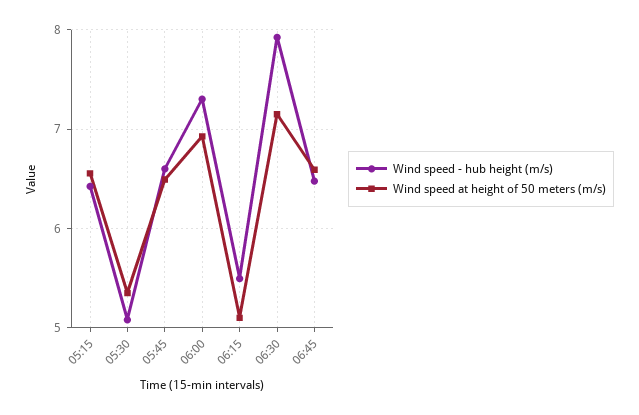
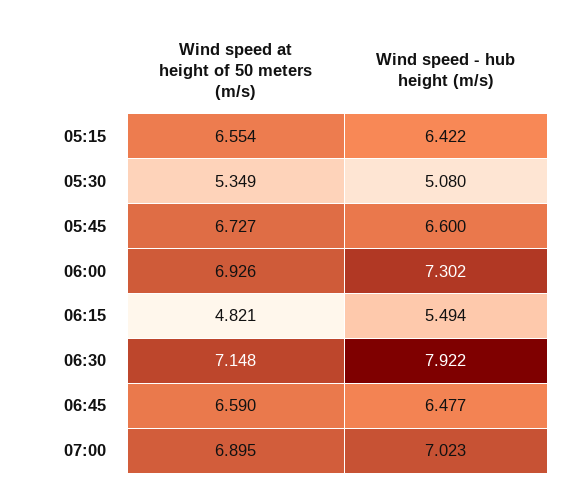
Wind speed at height of 50 meters (m/s), 05:45: 6.5 -> 6.727
Wind speed at height of 50 meters (m/s), 06:15: 5.1 -> 4.821
Wind speed at height of 50 meters (m/s), 07:00: none -> 6.895
Wind speed - hub height (m/s), 07:00: none -> 7.023

